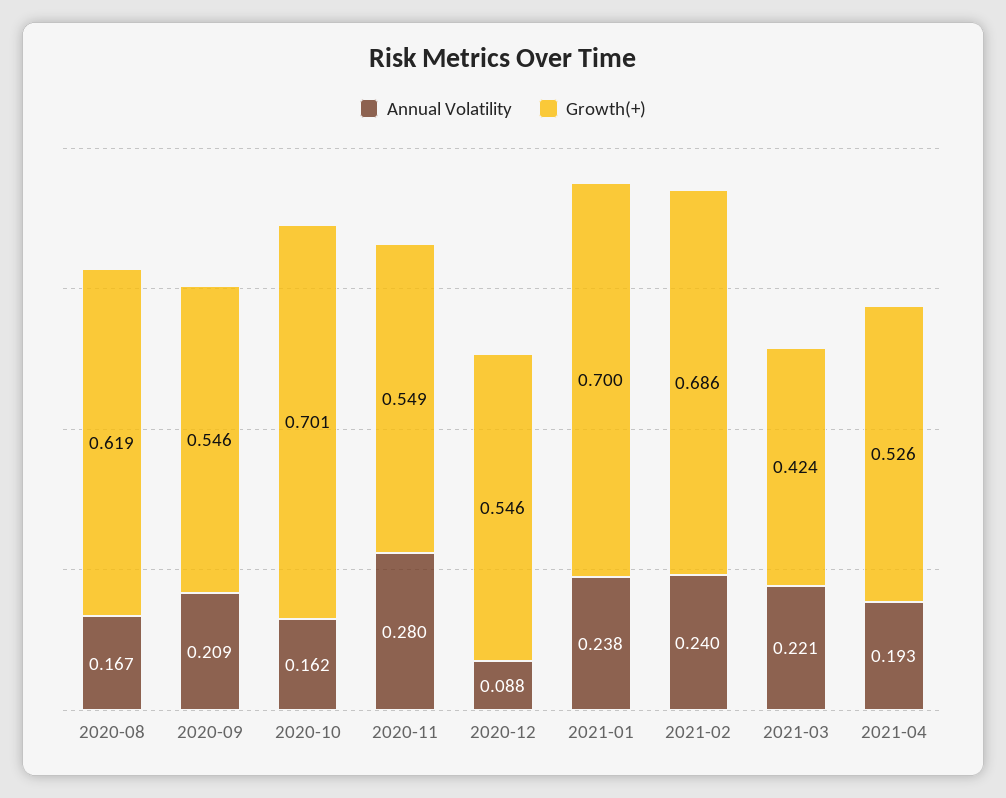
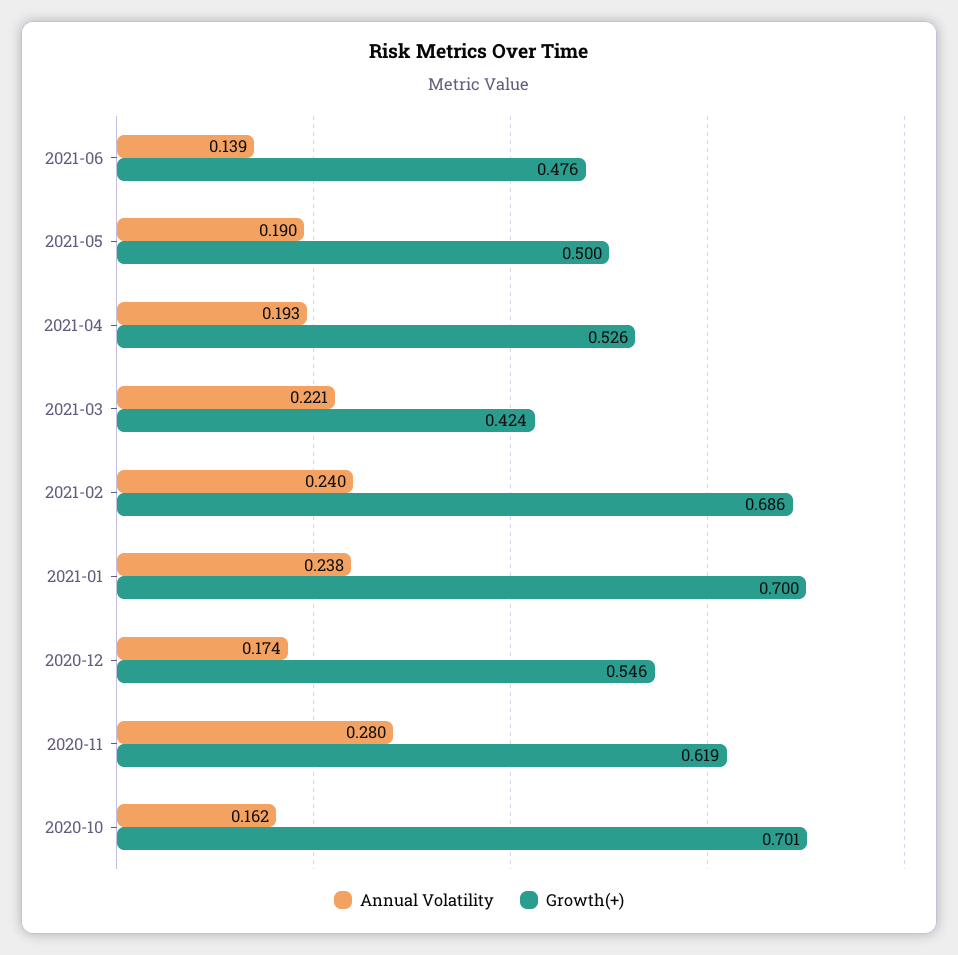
Annual Volatility, 2020-08: 0.167 -> none
Growth(+), 2020-08: 0.619 -> none
Annual Volatility, 2020-09: 0.209 -> none
Growth(+), 2020-09: 0.546 -> none
Growth(+), 2020-11: 0.549 -> 0.619
Annual Volatility, 2020-12: 0.088 -> 0.174
Annual Volatility, 2021-06: none -> 0.139
Growth(+), 2021-06: none -> 0.476
Annual Volatility, 2021-05: none -> 0.19
Growth(+), 2021-05: none -> 0.5

